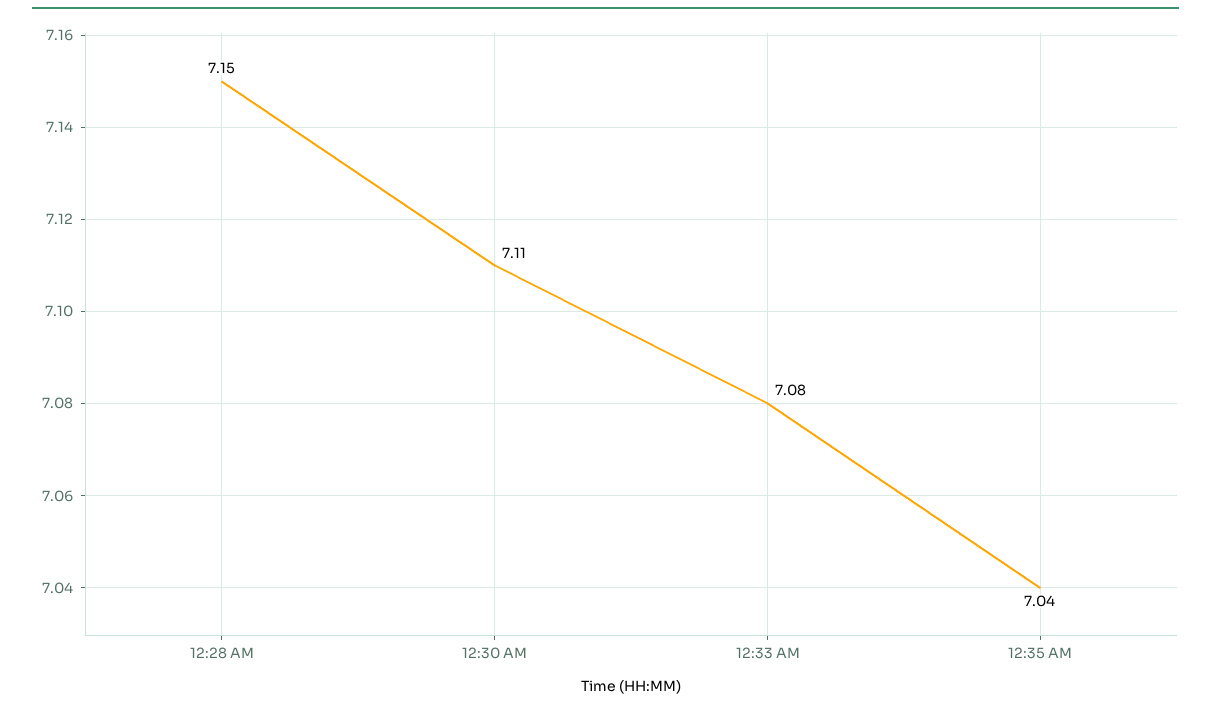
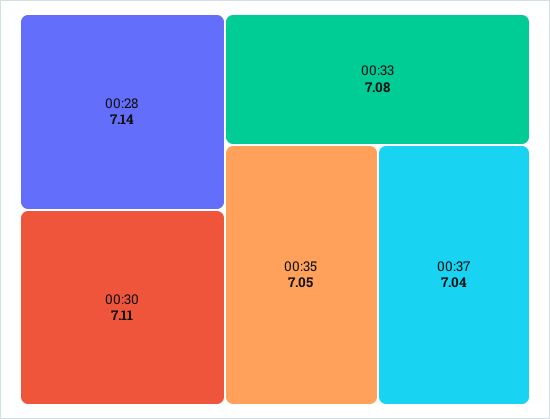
12:28 AM: 7.15 -> 7.14
12:35 AM: 7.04 -> 7.05
00:37: none -> 7.04

